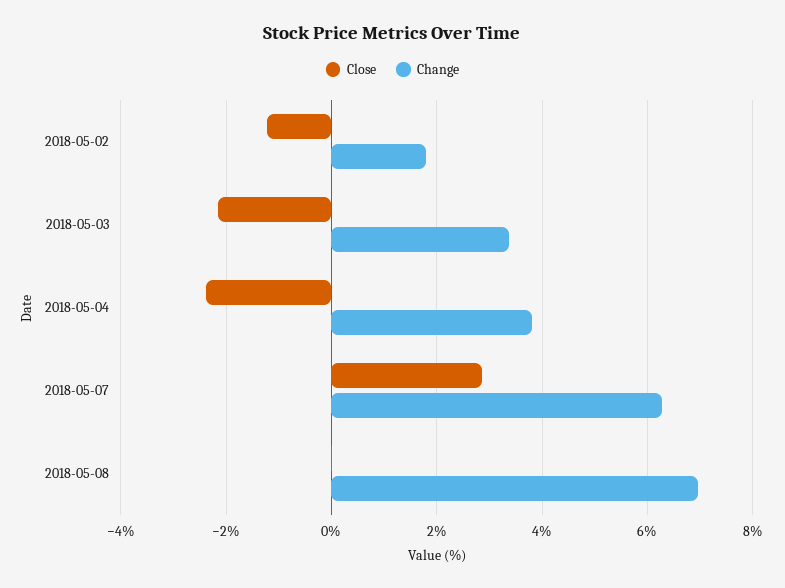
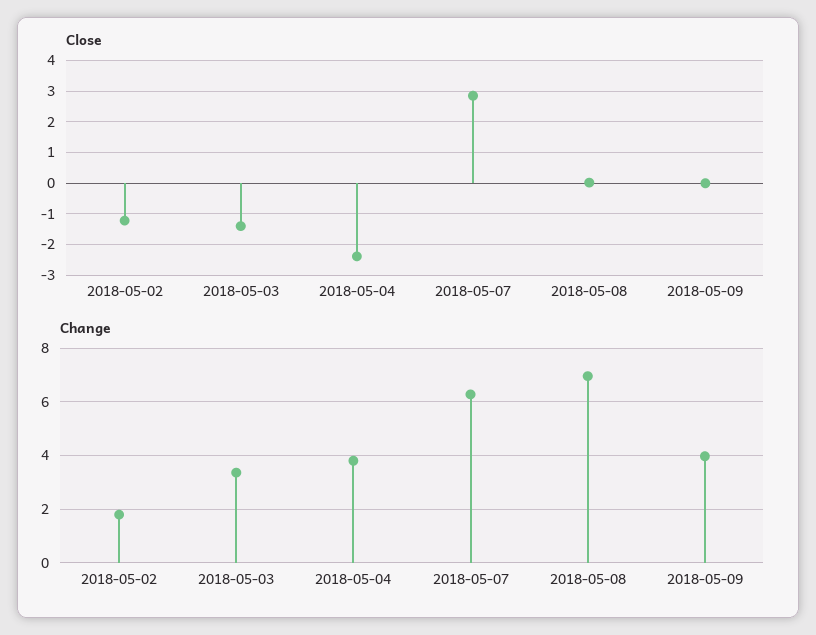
Close, 2018-05-03: -2.2 -> -1.4
Close, 2018-05-09: none -> 0
Change, 2018-05-09: none -> 4

